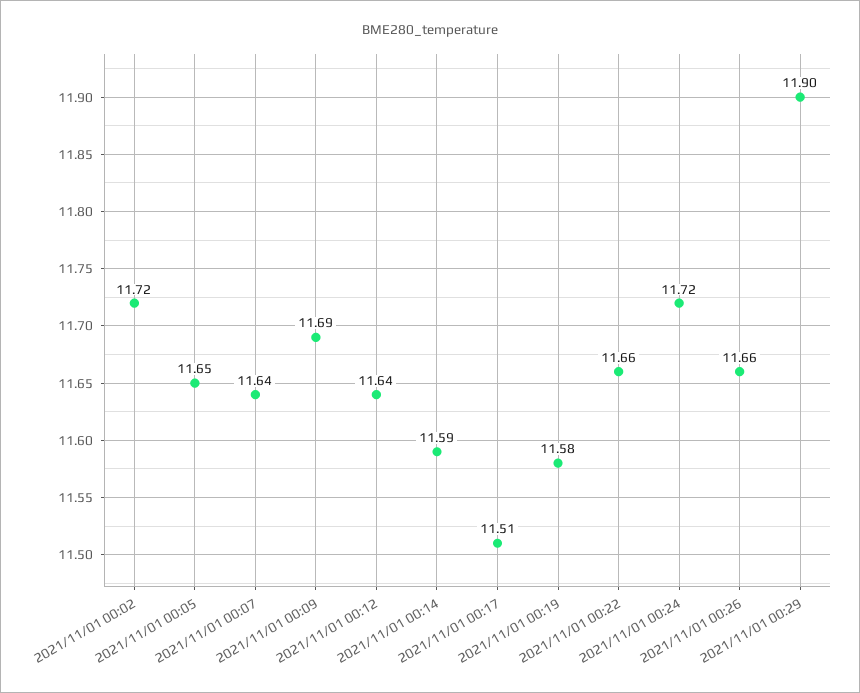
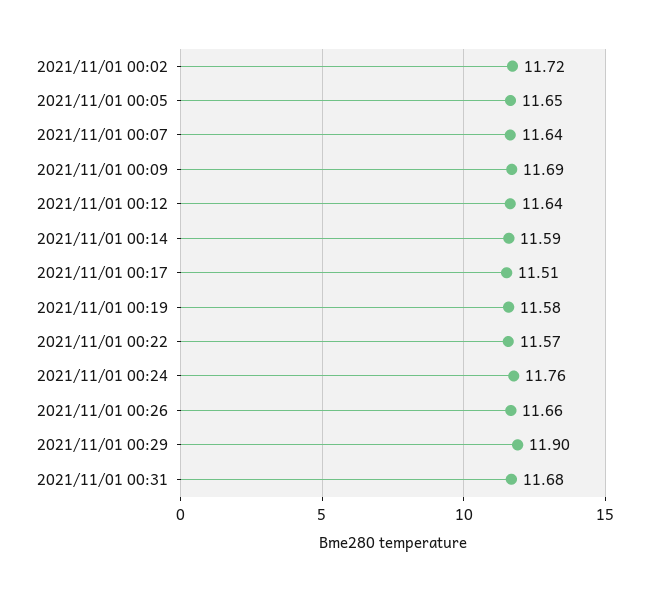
2021/11/01 00:22: 11.66 -> 11.57
2021/11/01 00:24: 11.72 -> 11.76
2021/11/01 00:31: none -> 11.68

